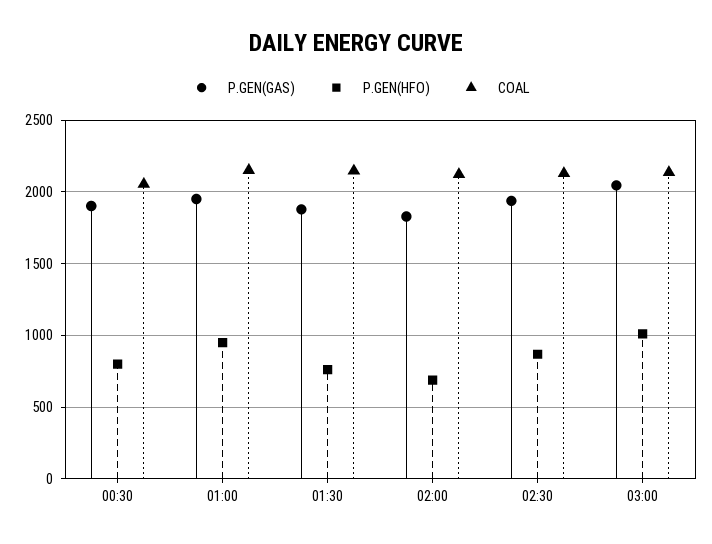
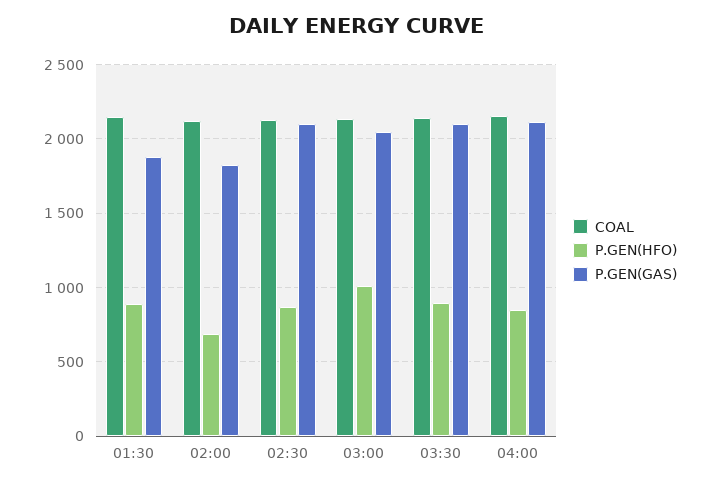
P.GEN(GAS), 00:30: 1900 -> none
P.GEN(HFO), 00:30: 800 -> none
COAL, 00:30: 2050 -> none
P.GEN(GAS), 01:00: 1950 -> none
P.GEN(HFO), 01:00: 950 -> none
COAL, 01:00: 2150 -> none
P.GEN(HFO), 01:30: 750 -> 900
P.GEN(GAS), 02:30: 1950 -> 2100
COAL, 03:30: none -> 2150
P.GEN(HFO), 03:30: none -> 900
P.GEN(GAS), 03:30: none -> 2100
COAL, 04:00: none -> 2150
P.GEN(HFO), 04:00: none -> 850
P.GEN(GAS), 04:00: none -> 2100

